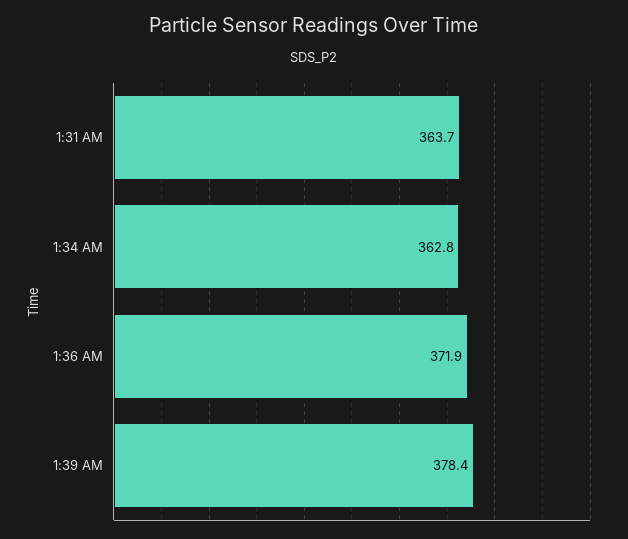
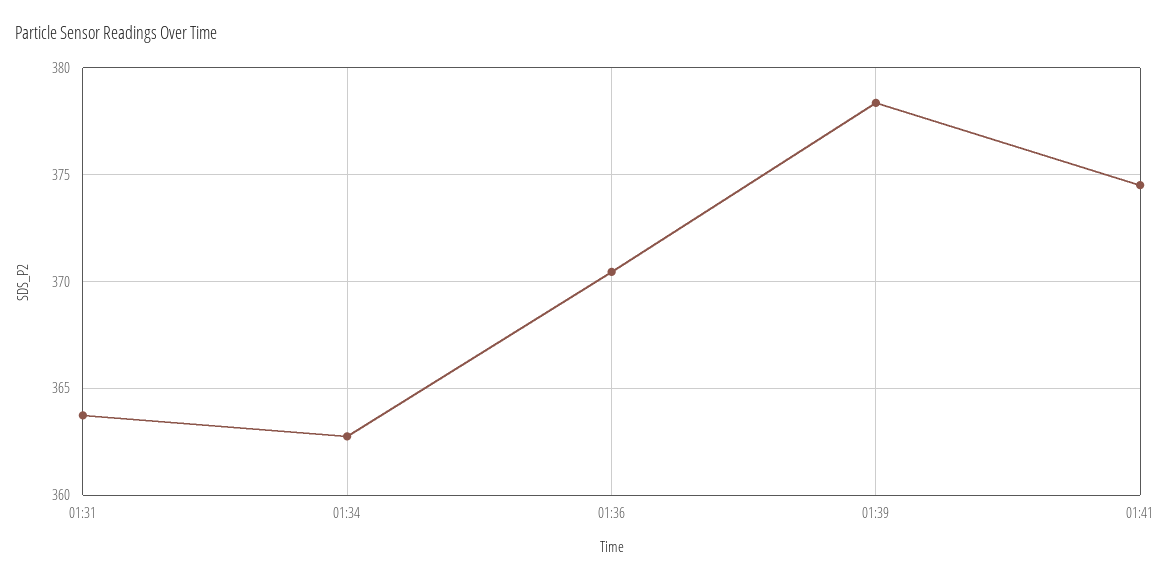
1:36 AM: 371.9 -> 370.5
01:41: none -> 374.5

